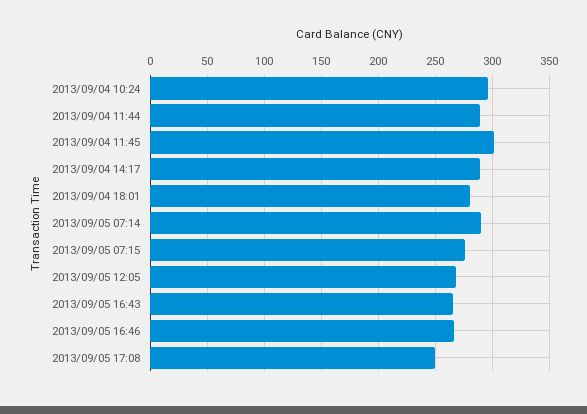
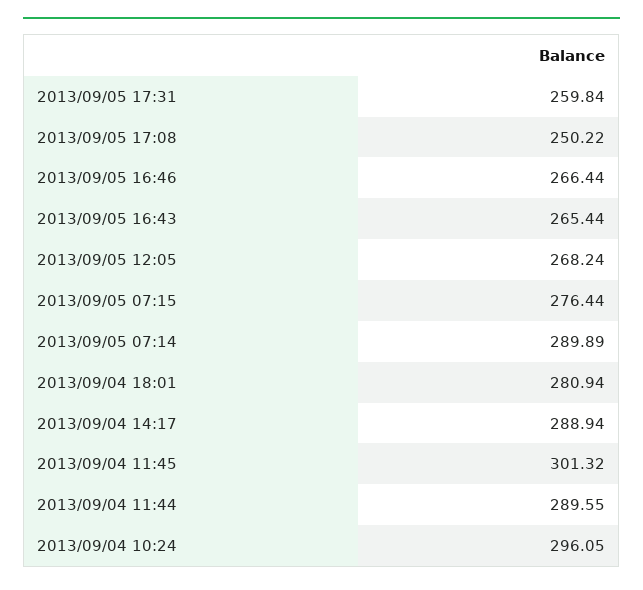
2013/09/05 17:31: none -> 259.84

